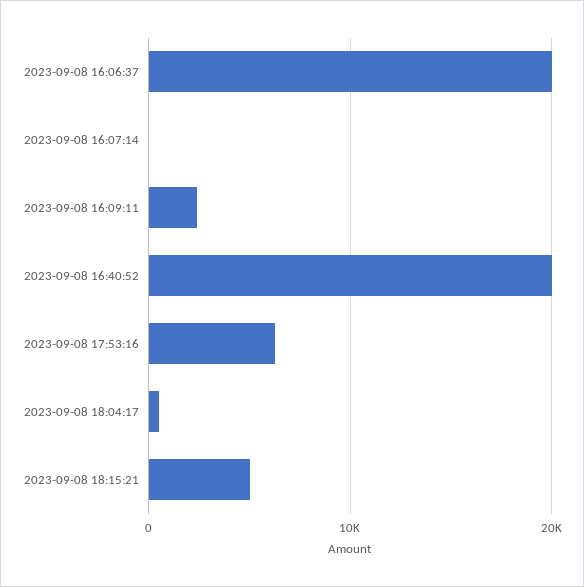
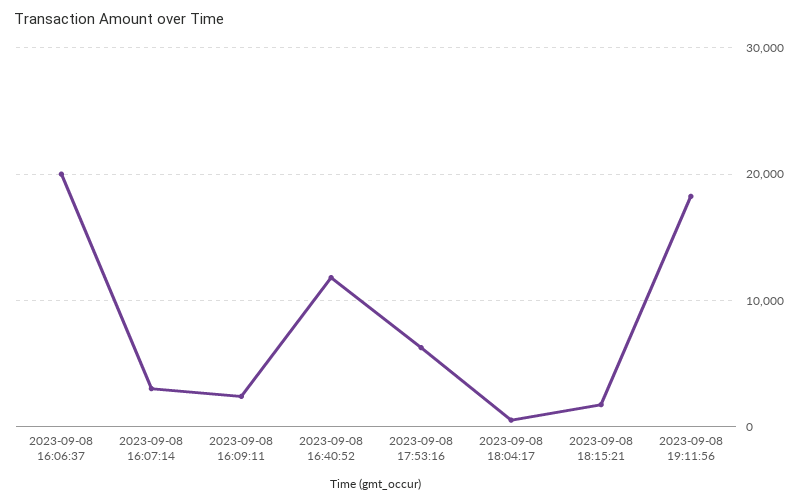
2023-09-08 16:07:14: 0 -> 3000
2023-09-08 16:40:52: 20000 -> 12000
2023-09-08 18:15:21: 5000 -> 2000
2023-09-08 19:11:56: none -> 18000

